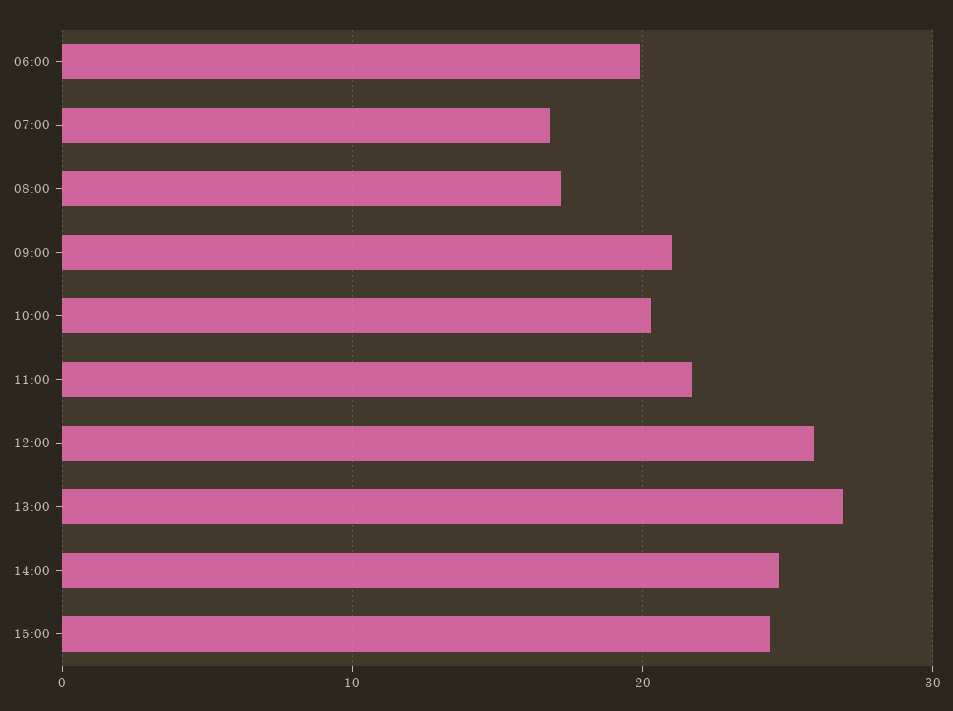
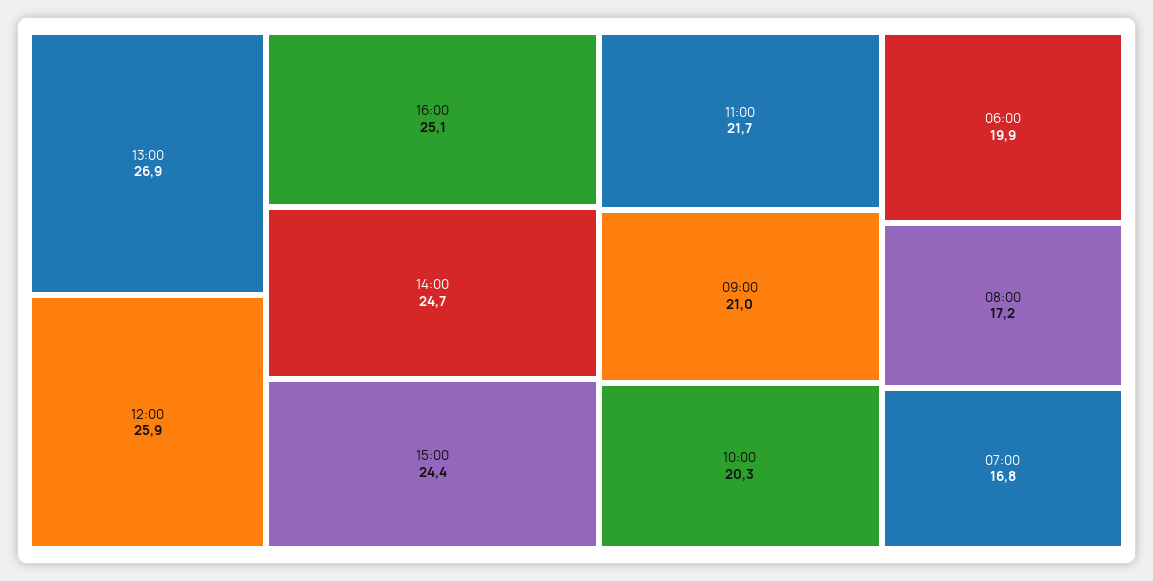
16:00: none -> 25.1

